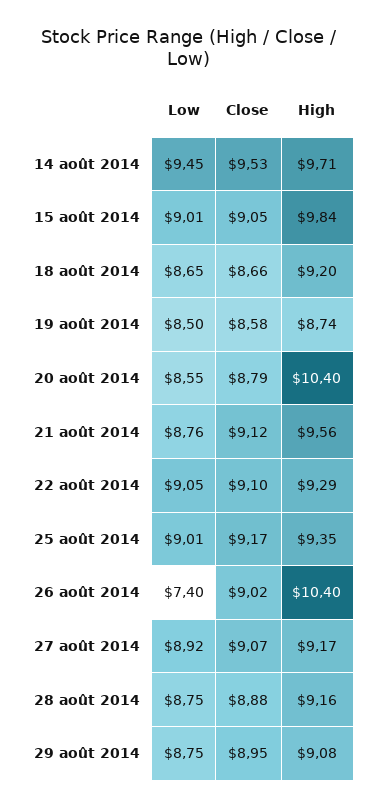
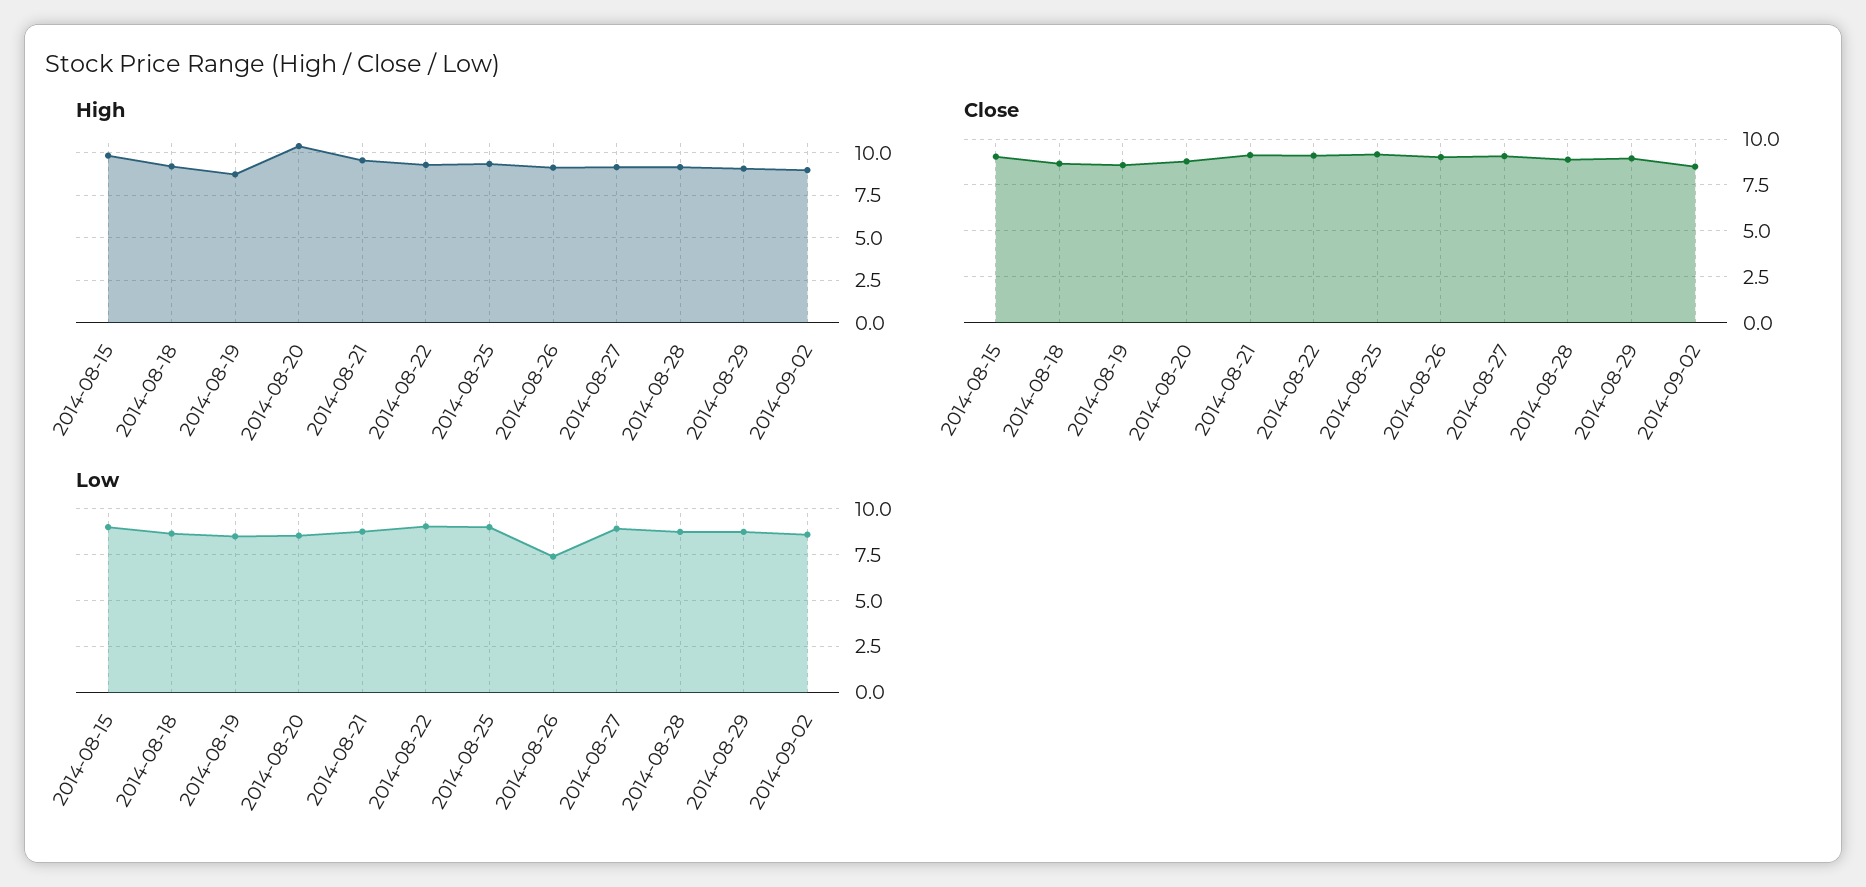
Low, 14 août 2014: 9.45 -> none
Close, 14 août 2014: 9.53 -> none
High, 14 août 2014: 9.71 -> none
High, 26 août 2014: 10.4 -> 9
High, 2014-09-02: none -> 9
Close, 2014-09-02: none -> 8.5
Low, 2014-09-02: none -> 8.5

